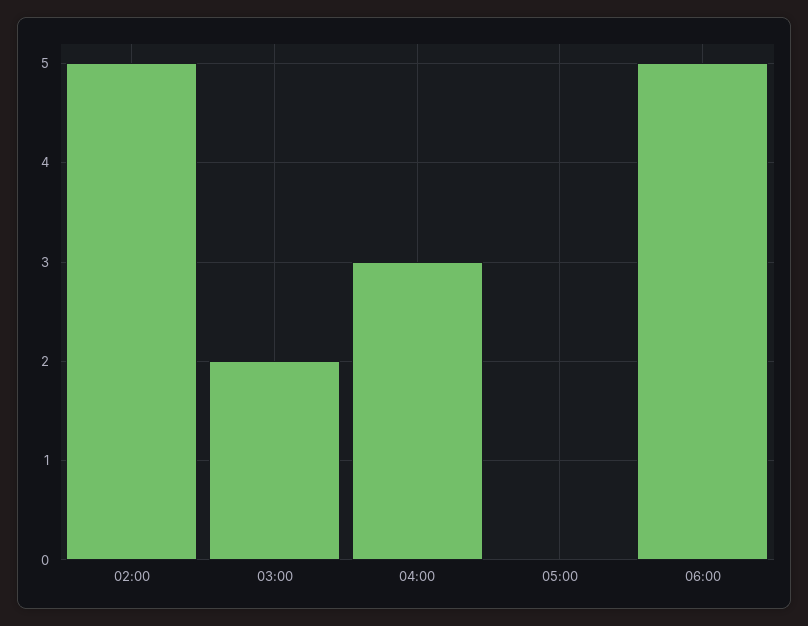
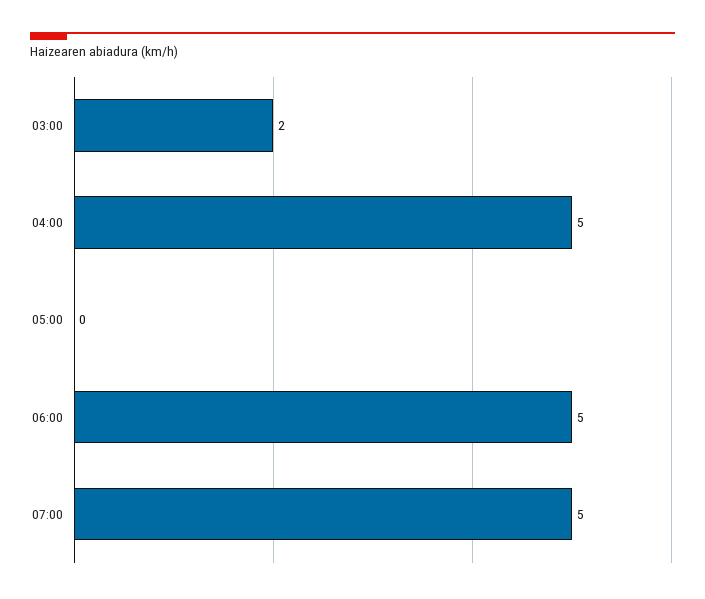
02:00: 5 -> none
04:00: 3 -> 5
07:00: none -> 5

